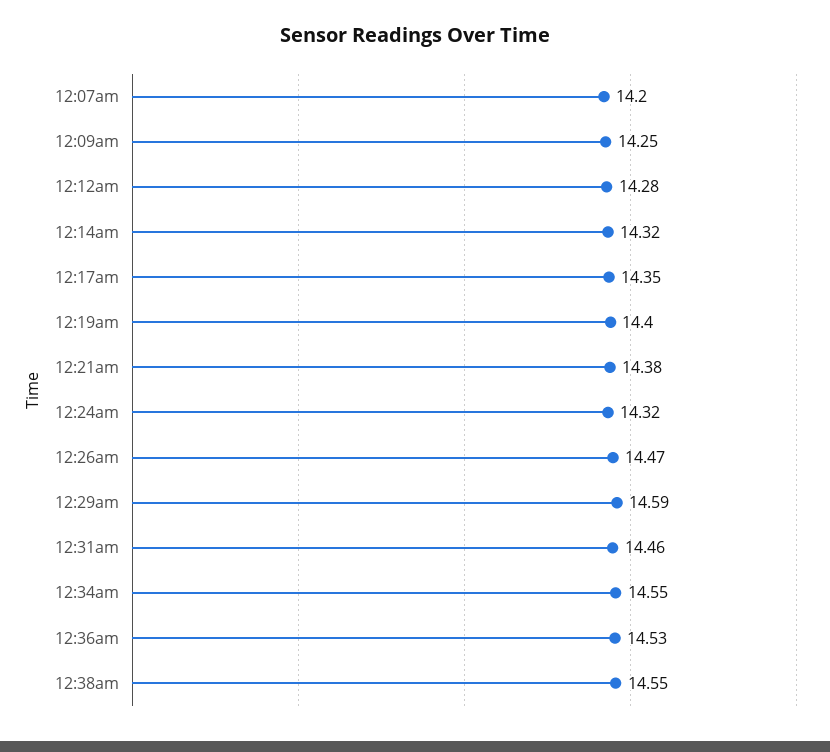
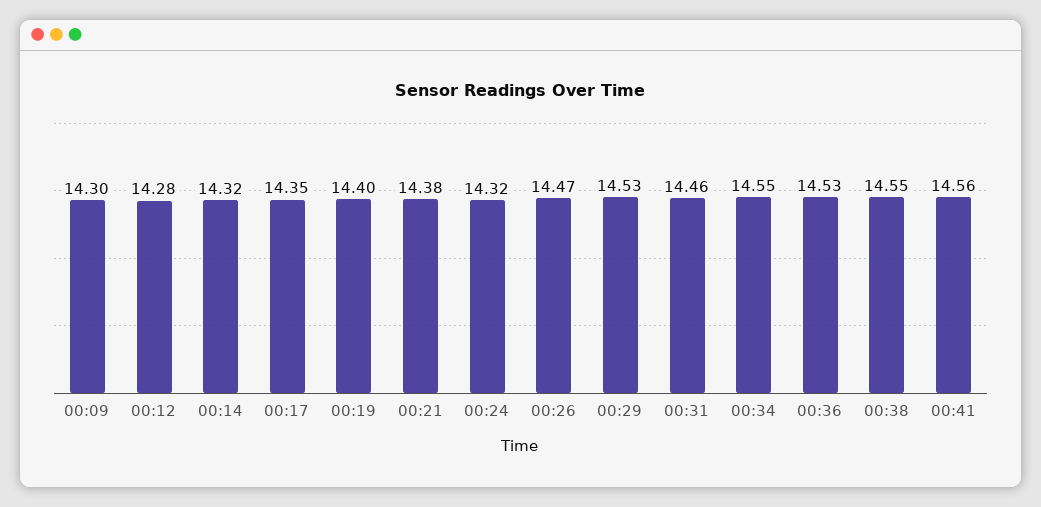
12:07am: 14.2 -> none
12:09am: 14.25 -> 14.3
12:29am: 14.59 -> 14.53
00:41: none -> 14.56

